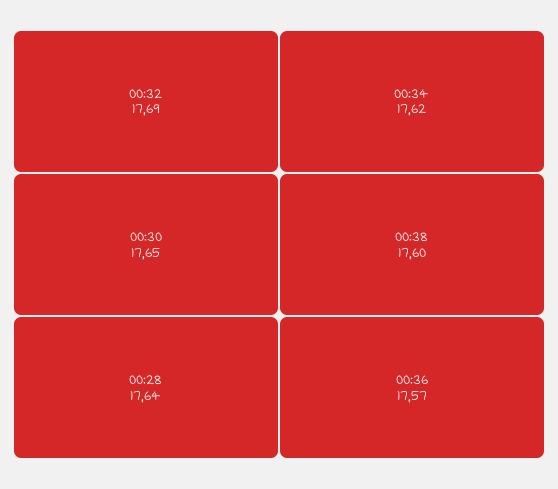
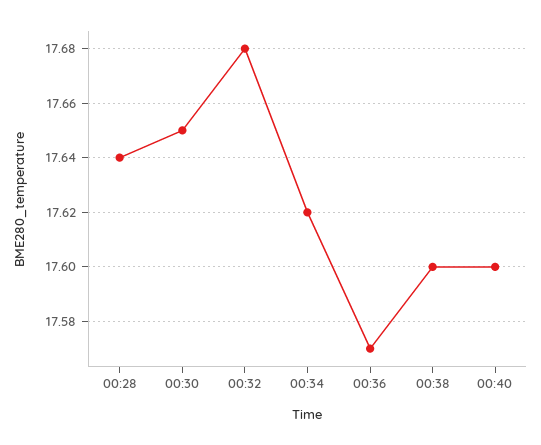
00:32: 17.69 -> 17.68
00:40: none -> 17.6

